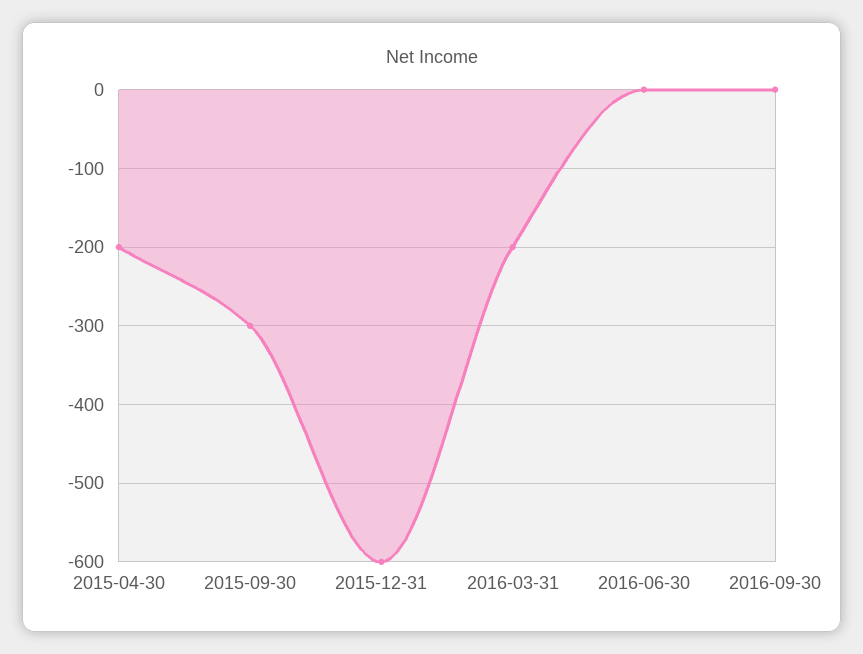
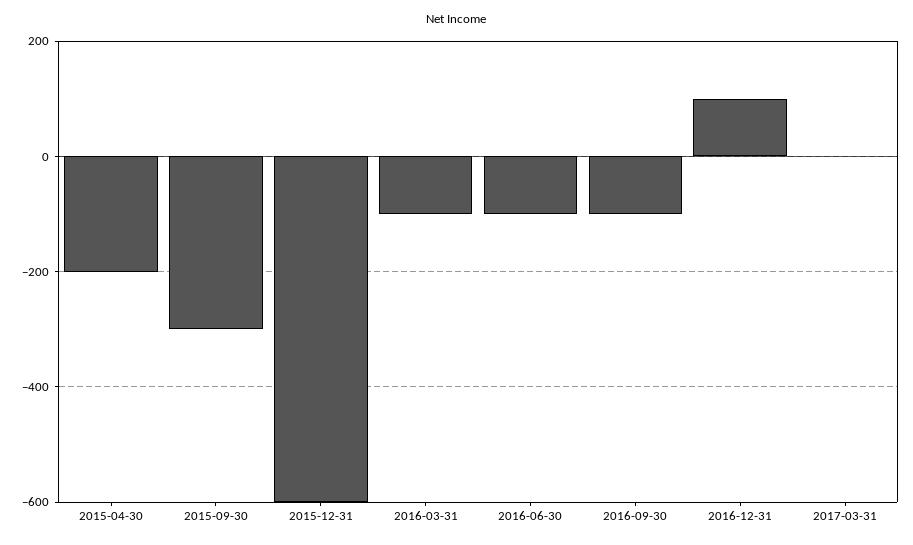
2016-03-31: -200 -> -100
2016-06-30: 0 -> -100
2016-09-30: 0 -> -100
2016-12-31: none -> 100
2017-03-31: none -> 0

